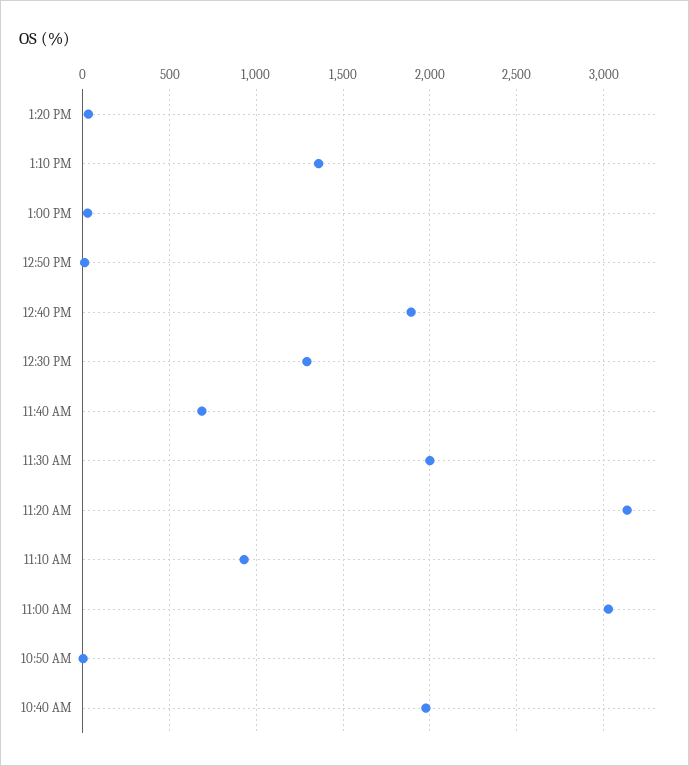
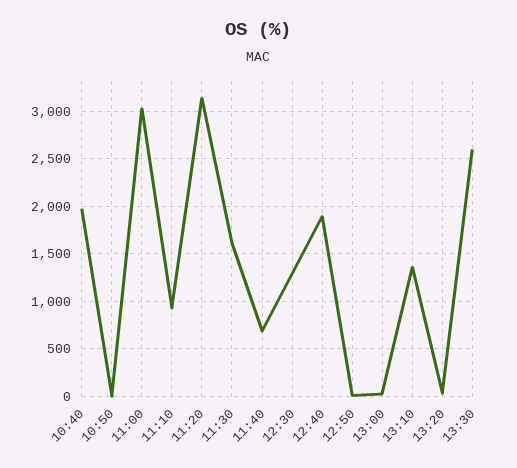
11:30 AM: 2000 -> 1600
13:30: none -> 2600

